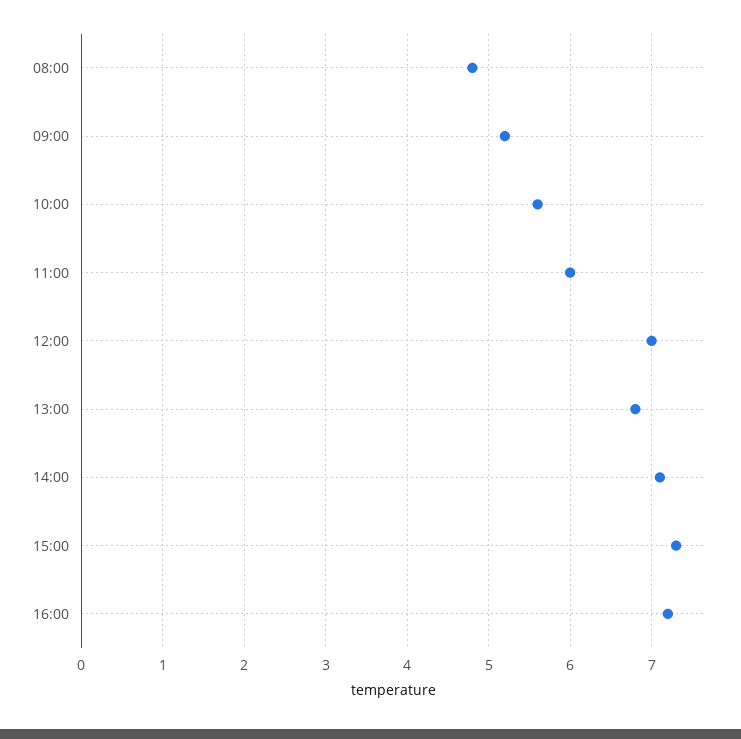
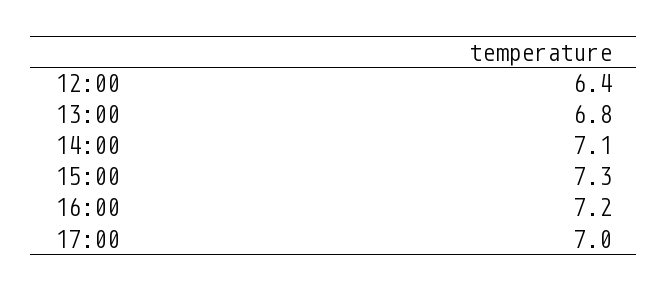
08:00: 4.8 -> none
09:00: 5.2 -> none
10:00: 5.6 -> none
11:00: 6 -> none
12:00: 7 -> 6.4
17:00: none -> 7

